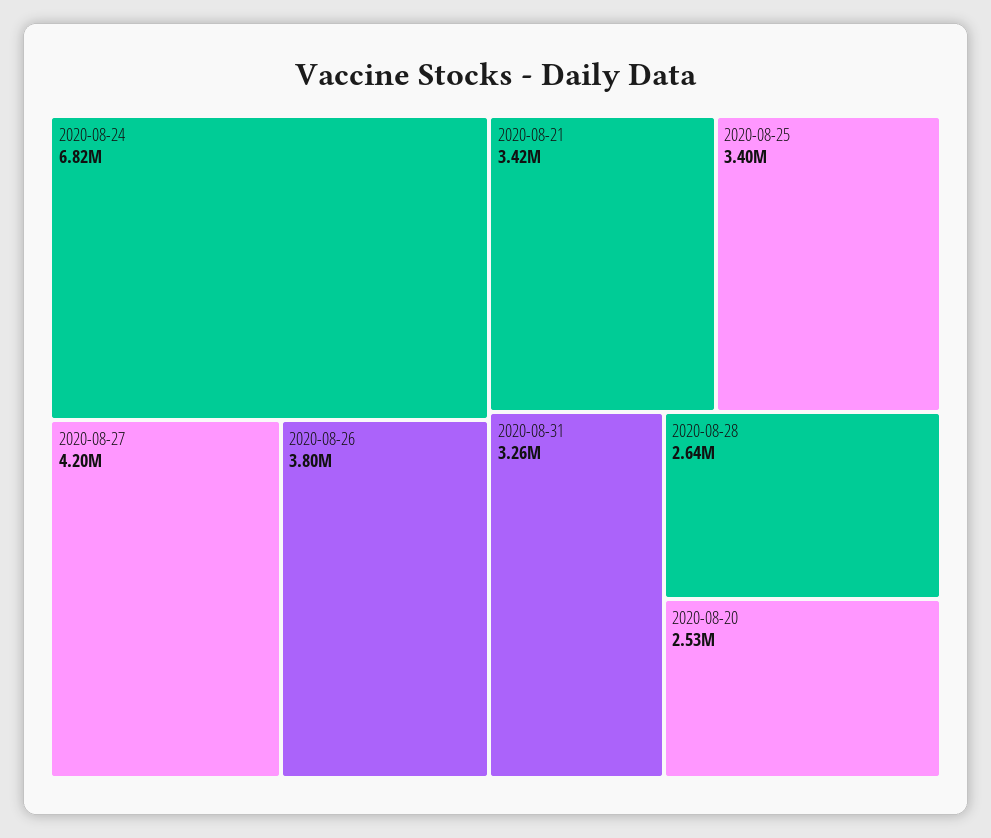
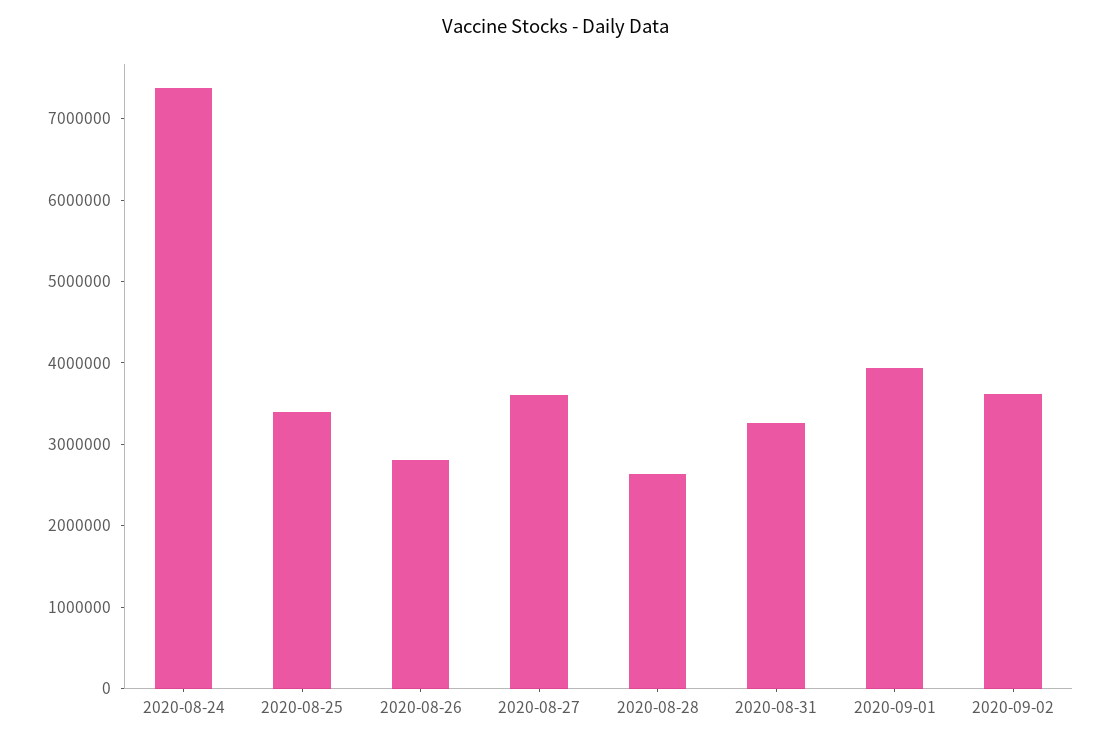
2020-08-24: 6820000 -> 7400000
2020-08-27: 4200000 -> 3600000
2020-08-26: 3800000 -> 2800000
2020-08-21: 3420000 -> none
2020-08-20: 2530000 -> none
2020-09-01: none -> 4000000
2020-09-02: none -> 3600000

